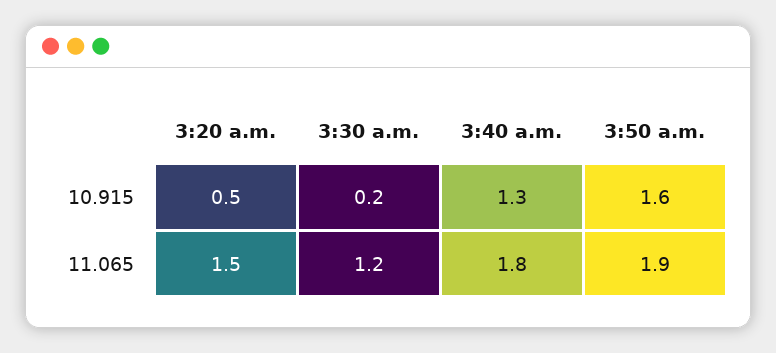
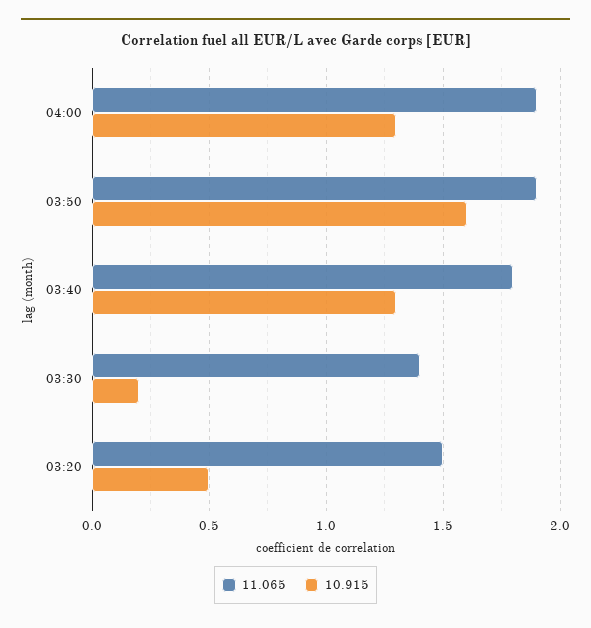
11.065, 3:30 a.m.: 1.2 -> 1.4
11.065, 04:00: none -> 1.9
10.915, 04:00: none -> 1.3

